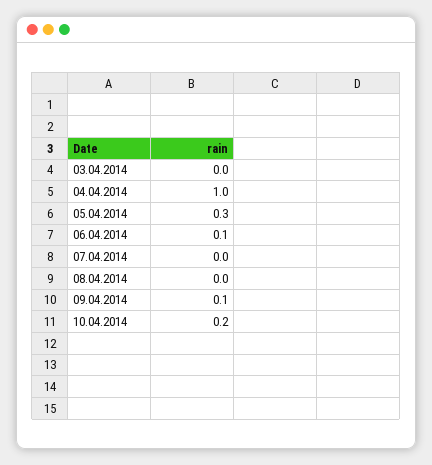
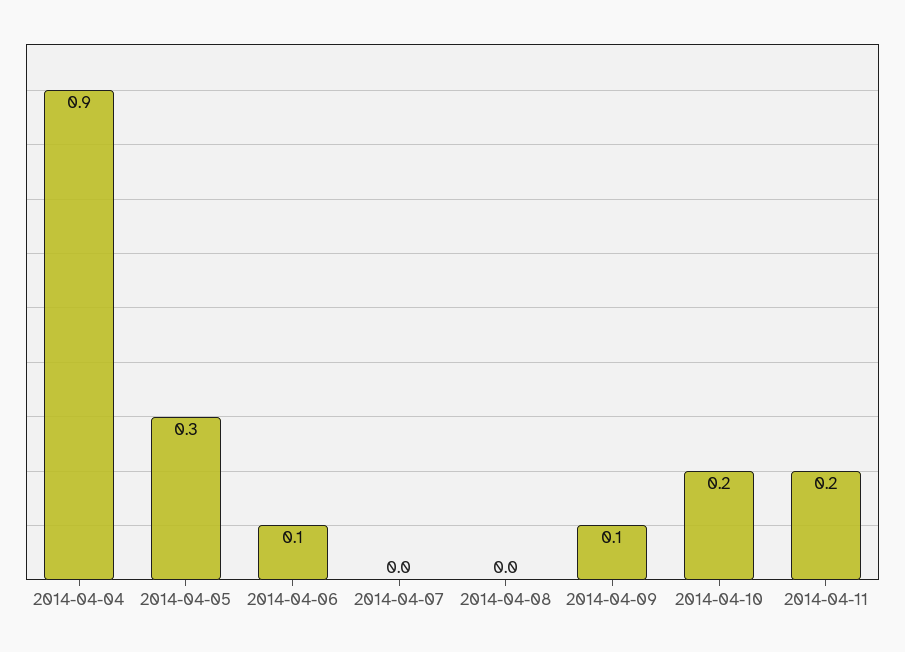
03.04.2014: 0 -> none
04.04.2014: 1 -> 0.9
2014-04-11: none -> 0.2

